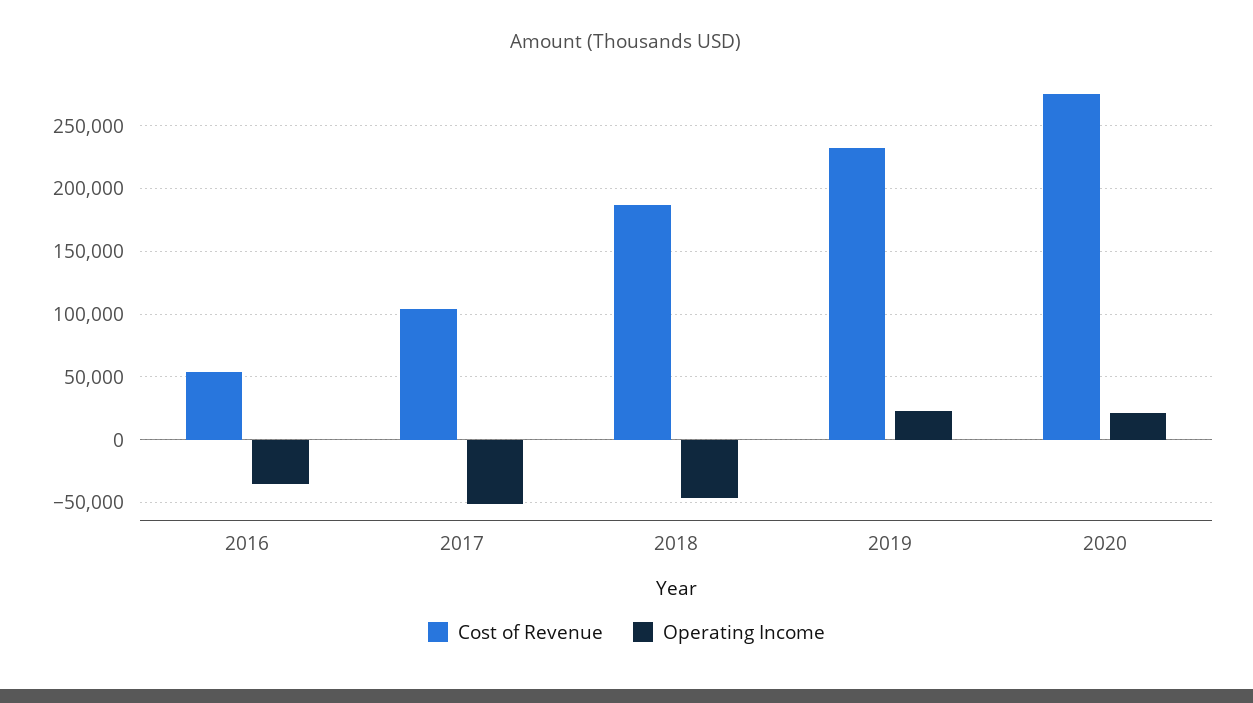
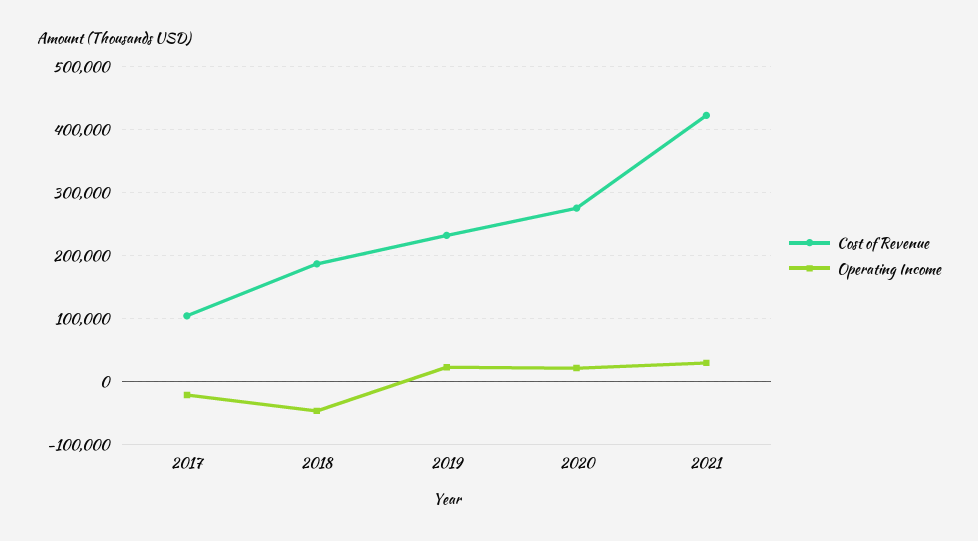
Cost of Revenue, 2016: 55000 -> none
Operating Income, 2016: -35000 -> none
Operating Income, 2017: -50000 -> -20000
Cost of Revenue, 2021: none -> 420000
Operating Income, 2021: none -> 30000

